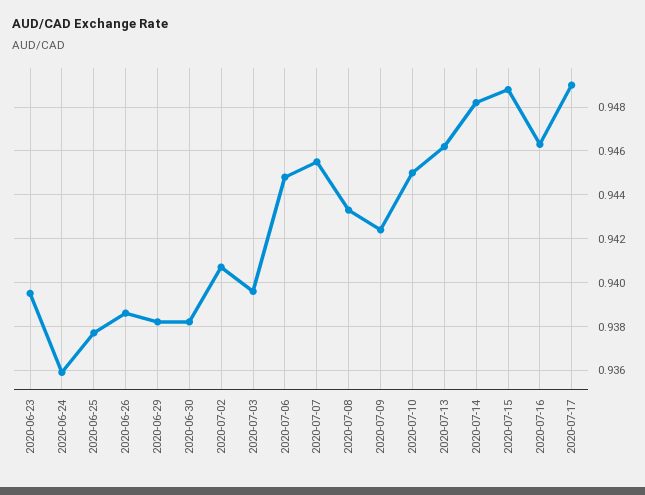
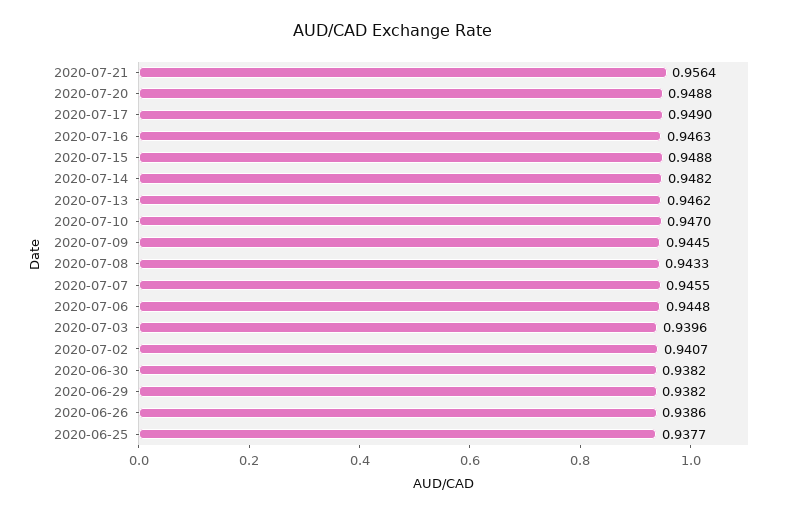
2020-06-23: 0.9395 -> none
2020-06-24: 0.936 -> none
2020-07-09: 0.9425 -> 0.9445
2020-07-10: 0.945 -> 0.947
2020-07-21: none -> 0.9564
2020-07-20: none -> 0.9488

